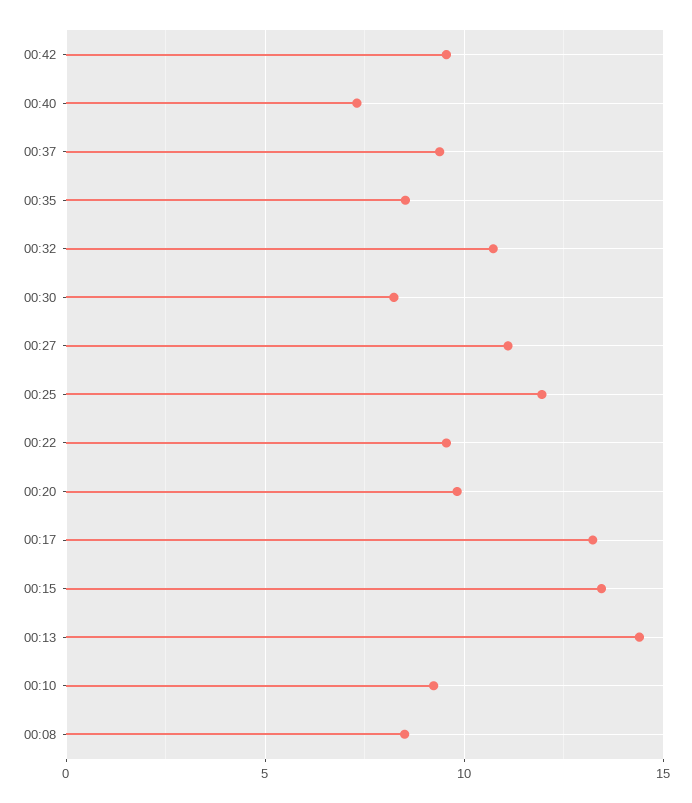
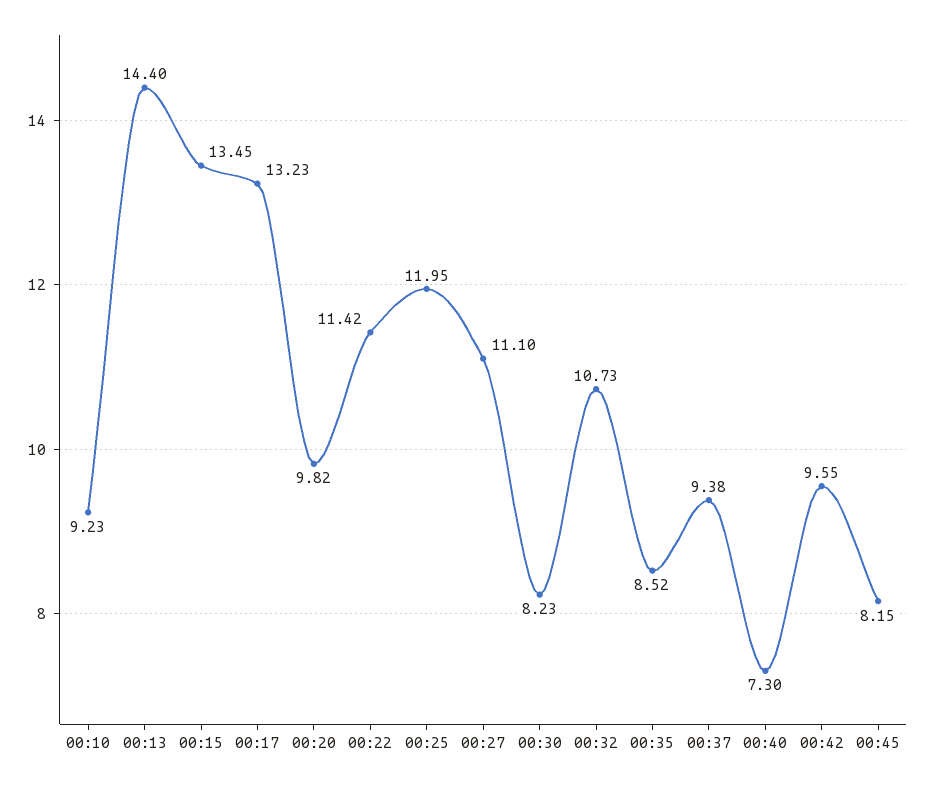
00:22: 9.5 -> 11.42
00:08: 8.5 -> none
00:45: none -> 8.15

